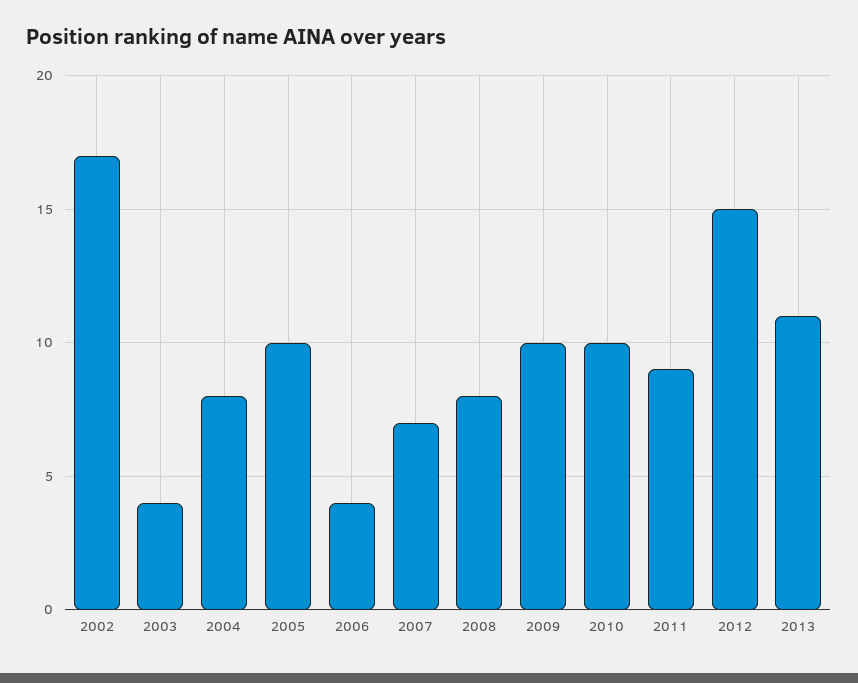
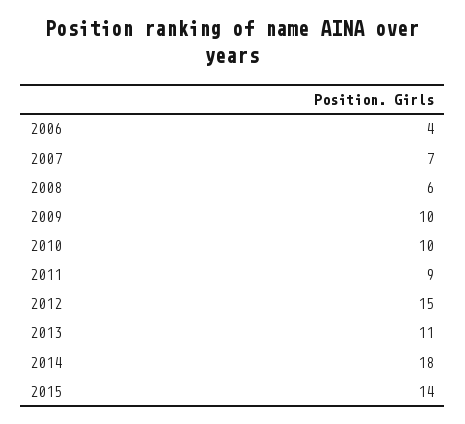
2002: 17 -> none
2003: 4 -> none
2004: 8 -> none
2005: 10 -> none
2008: 8 -> 6
2014: none -> 18
2015: none -> 14

